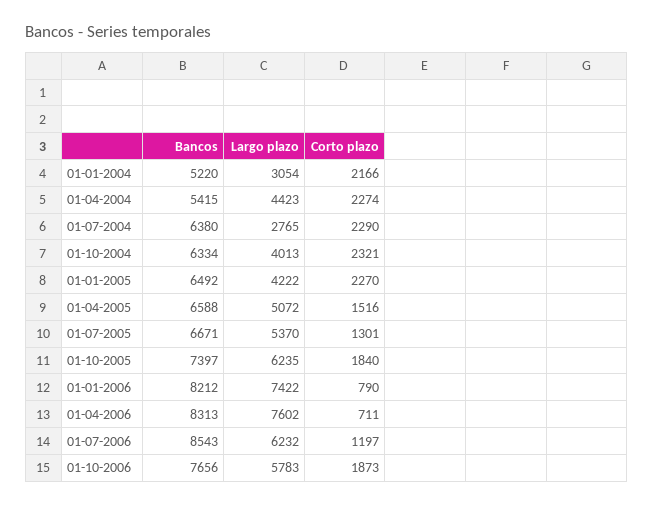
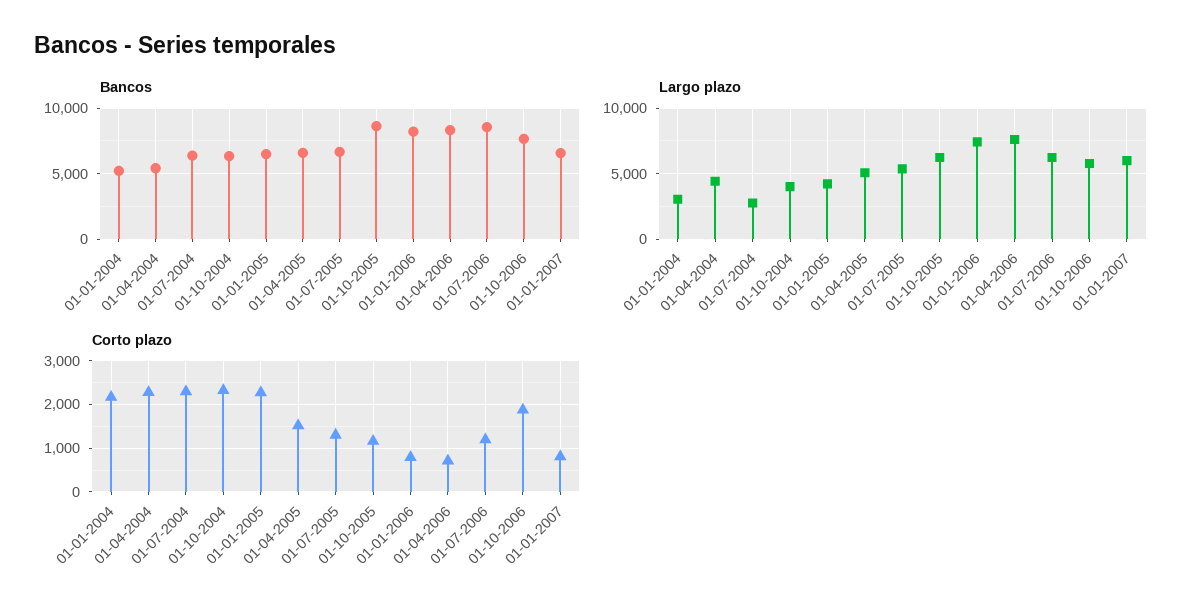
Bancos, 01-10-2005: 7397 -> 8500
Corto plazo, 01-10-2005: 1840 -> 1200
Bancos, 01-01-2007: none -> 6500
Largo plazo, 01-01-2007: none -> 6000
Corto plazo, 01-01-2007: none -> 800

